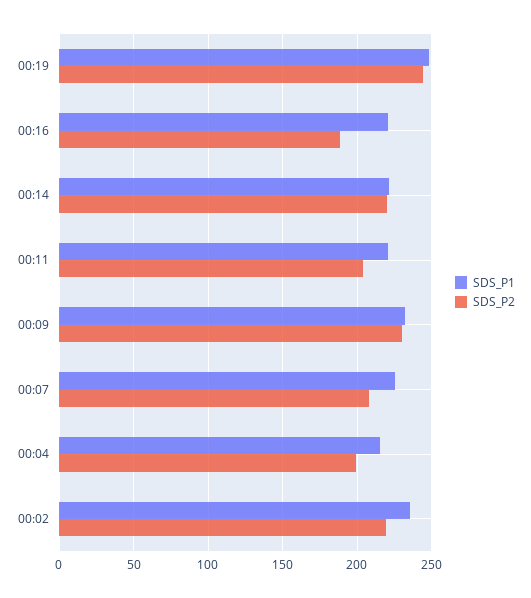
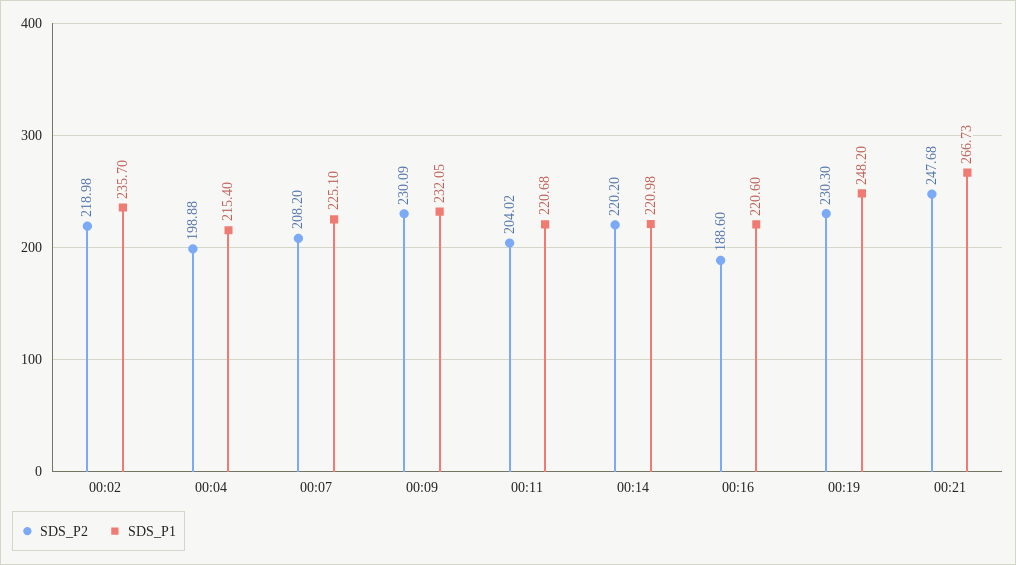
SDS_P2, 00:19: 245 -> 230.3
SDS_P2, 00:21: none -> 247.68
SDS_P1, 00:21: none -> 266.73

